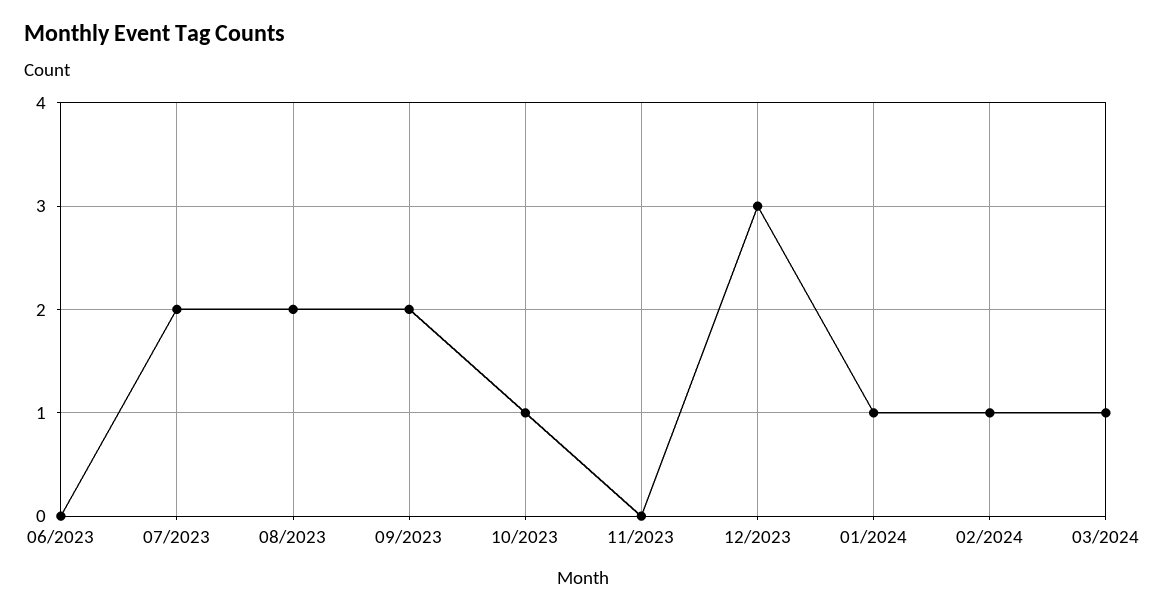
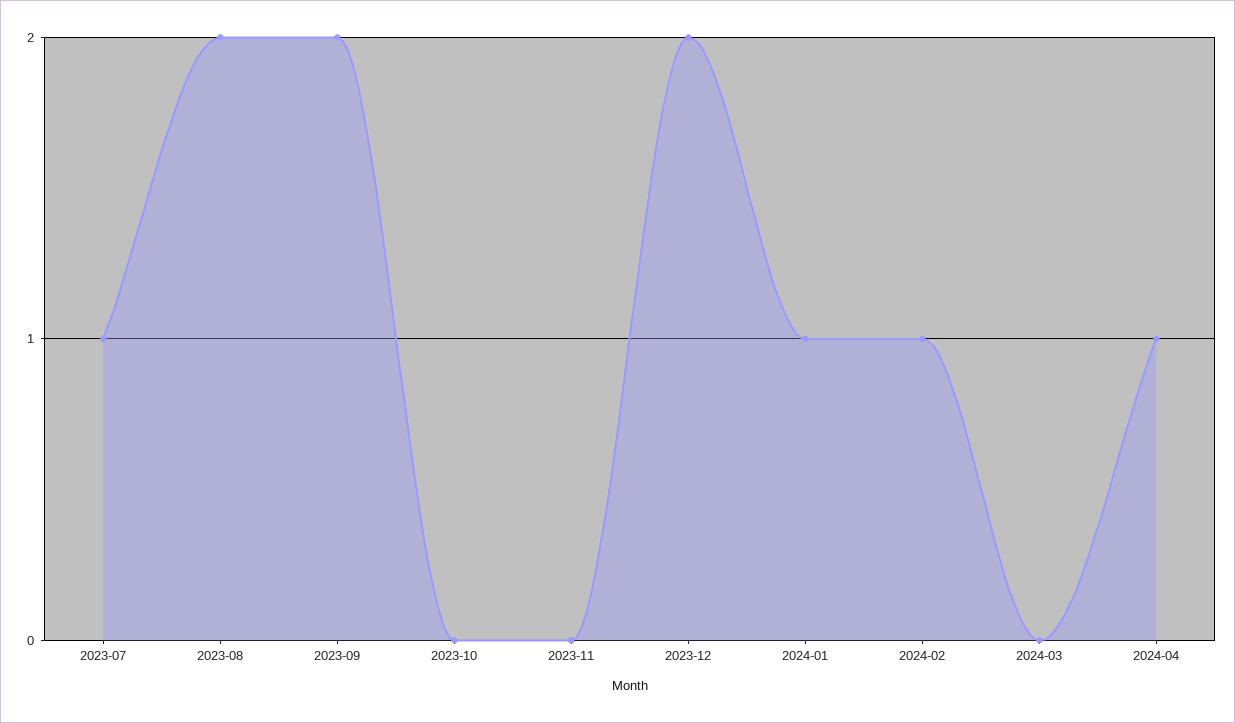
06/2023: 0 -> none
07/2023: 2 -> 1
10/2023: 1 -> 0
12/2023: 3 -> 2
03/2024: 1 -> 0
2024-04: none -> 1

